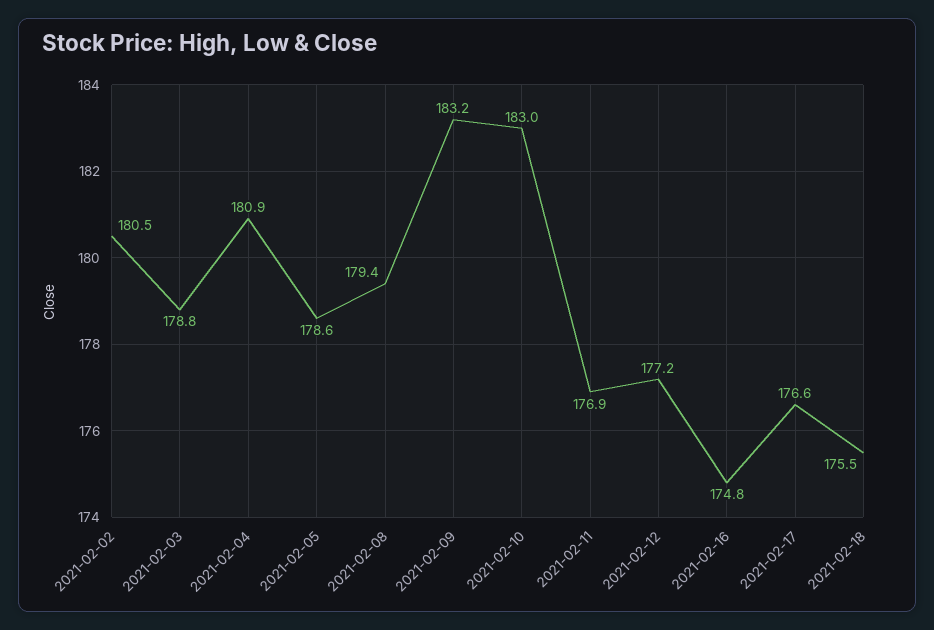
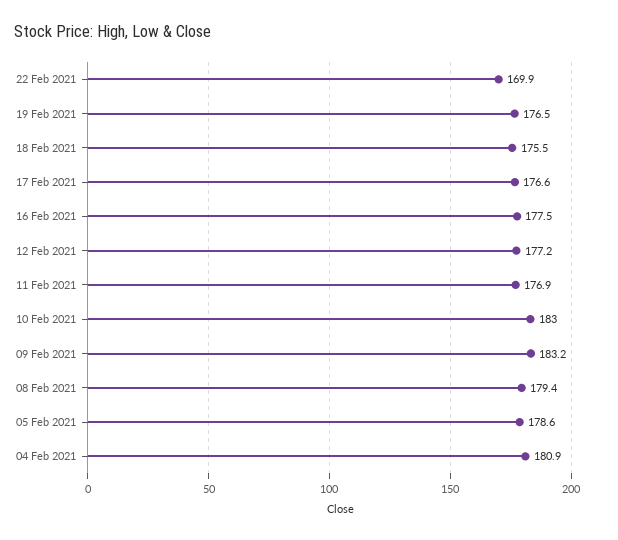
2021-02-02: 180.5 -> none
2021-02-03: 178.8 -> none
2021-02-16: 174.8 -> 177.5
22 Feb 2021: none -> 169.9
19 Feb 2021: none -> 176.5

